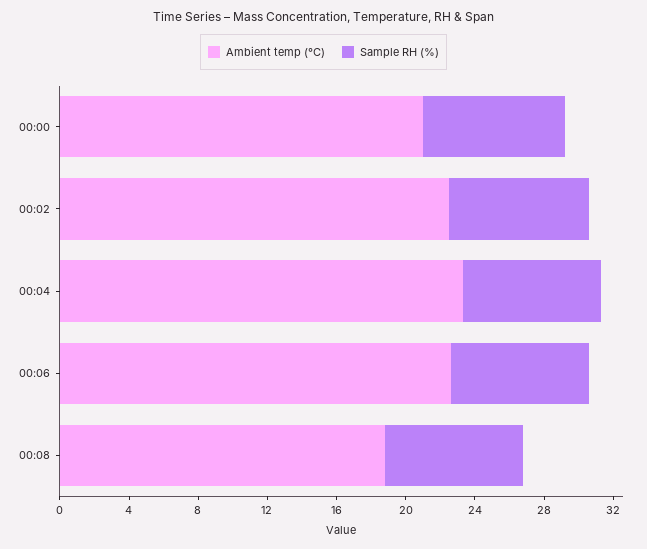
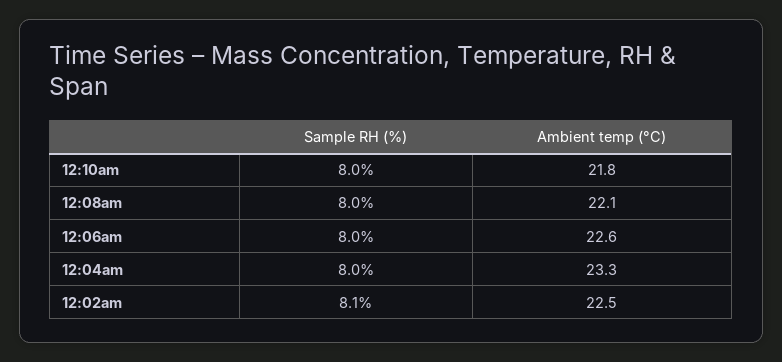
Ambient temp (°C), 00:00: 21 -> none
Sample RH (%), 00:00: 8 -> none
Ambient temp (°C), 00:08: 19 -> 22.1
Sample RH (%), 12:10am: none -> 8
Ambient temp (°C), 12:10am: none -> 21.8

